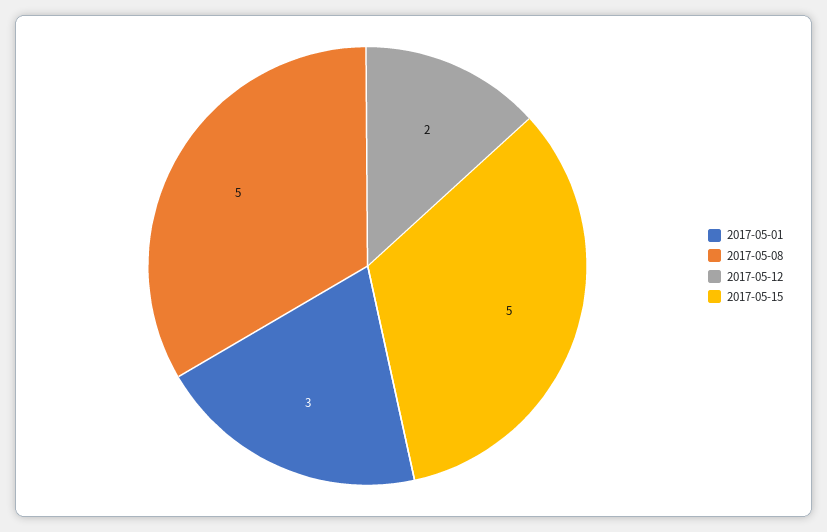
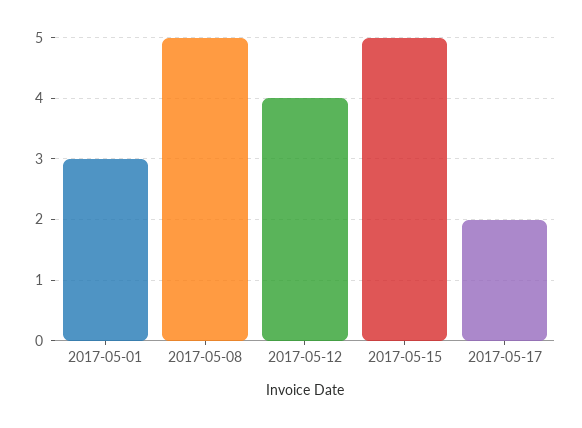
2017-05-12: 2 -> 4
2017-05-17: none -> 2

